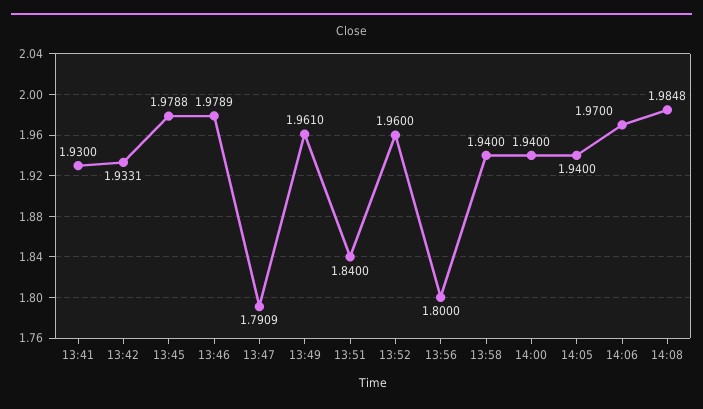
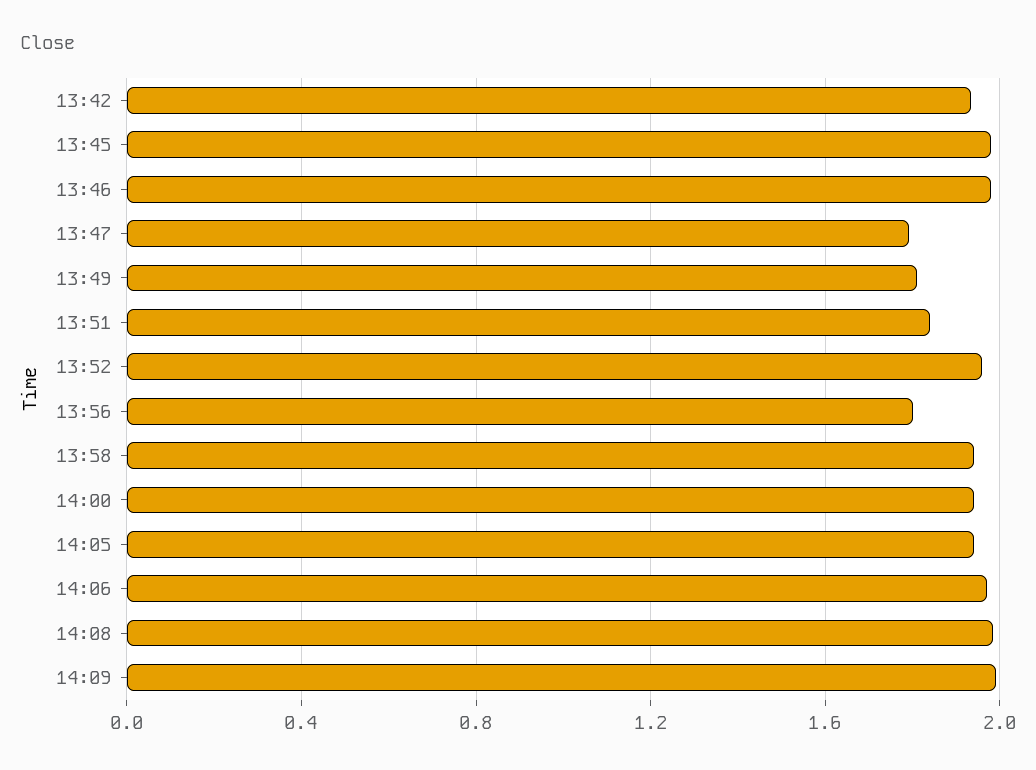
13:41: 1.93 -> none
13:49: 1.961 -> 1.8
14:09: none -> 2

